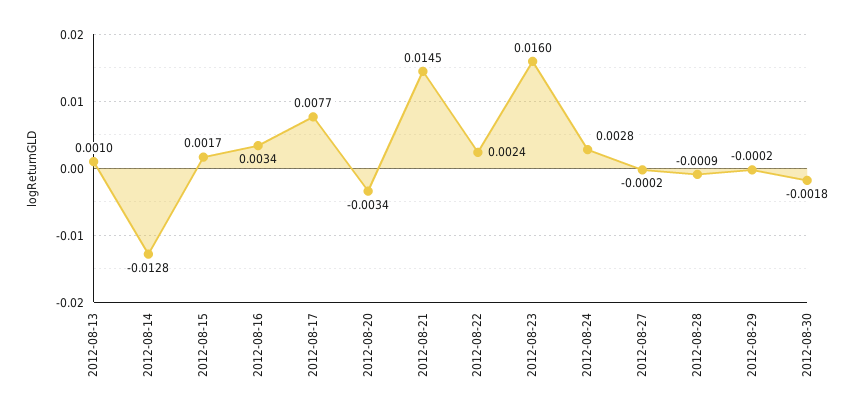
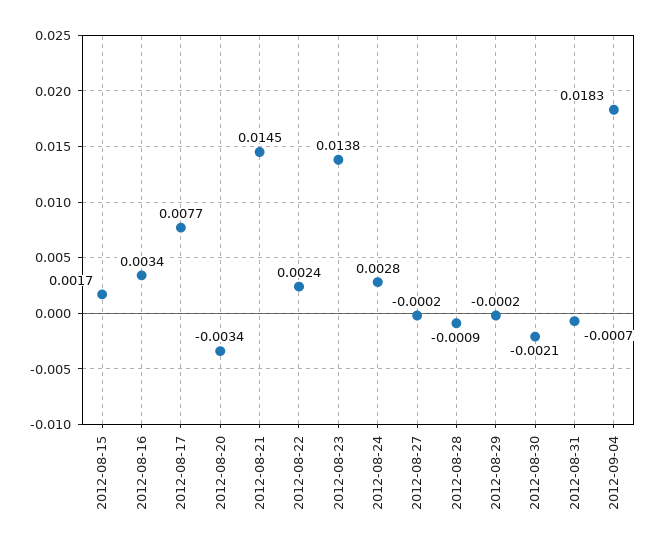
2012-08-13: 0.001 -> none
2012-08-14: -0.0128 -> none
2012-08-23: 0.016 -> 0.0138
2012-08-30: -0.0018 -> -0.0021
2012-08-31: none -> -0.0007
2012-09-04: none -> 0.0183

